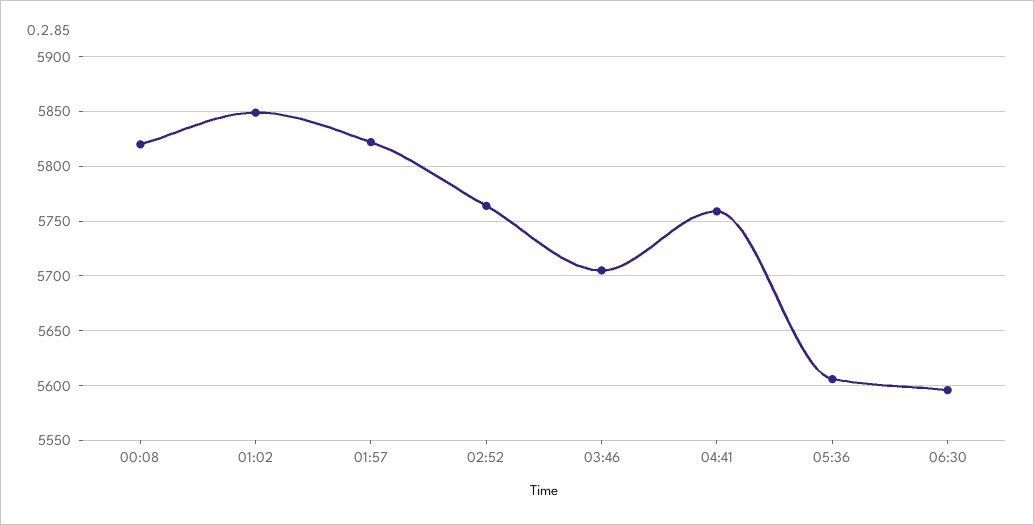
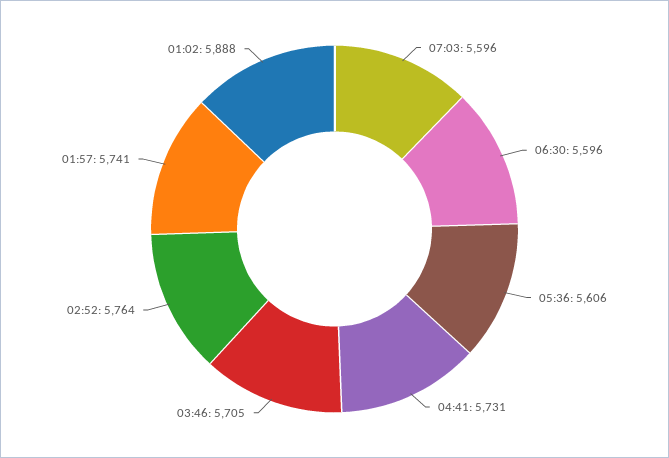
00:08: 5820 -> none
01:02: 5850 -> 5888
01:57: 5820 -> 5741
04:41: 5760 -> 5731
07:03: none -> 5596

